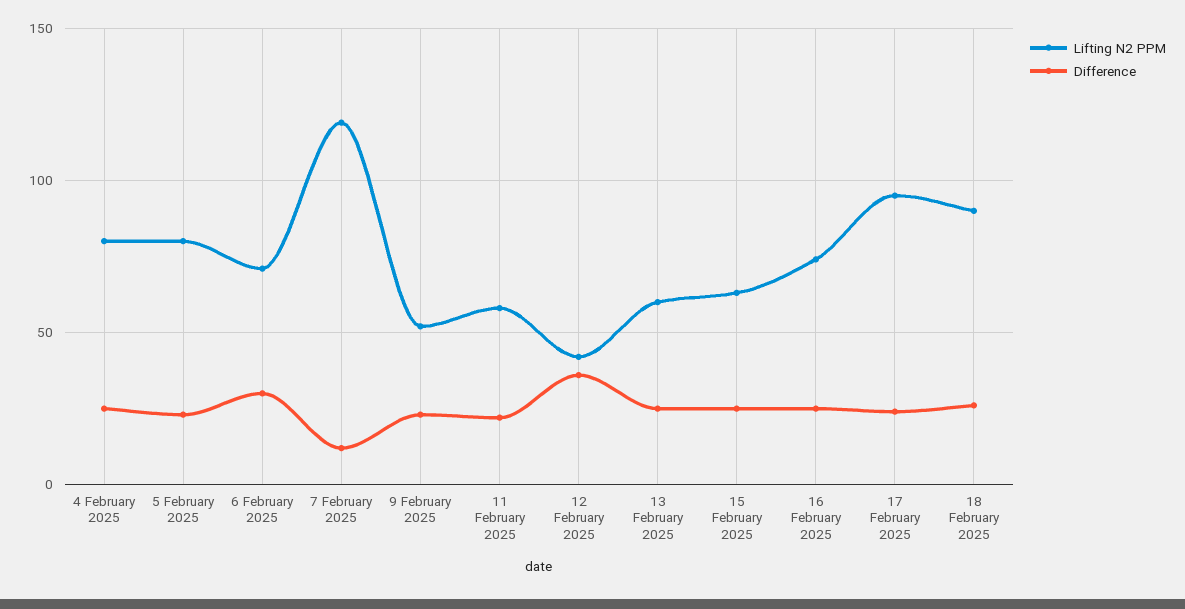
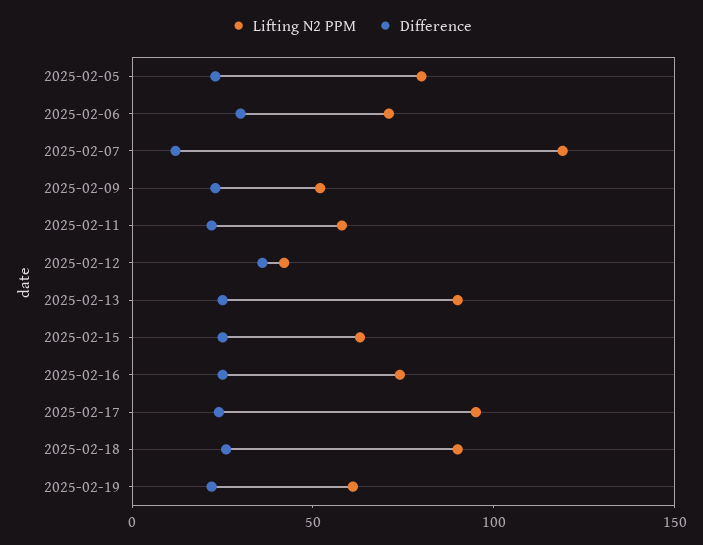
Lifting N2 PPM, 4 February 2025: 80 -> none
Difference, 4 February 2025: 25 -> none
Lifting N2 PPM, 13 February 2025: 60 -> 90
Lifting N2 PPM, 2025-02-19: none -> 60
Difference, 2025-02-19: none -> 20

